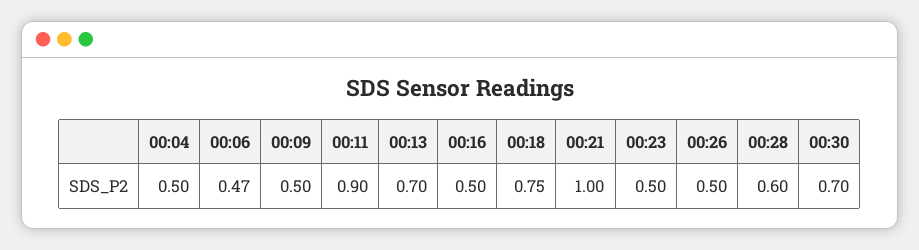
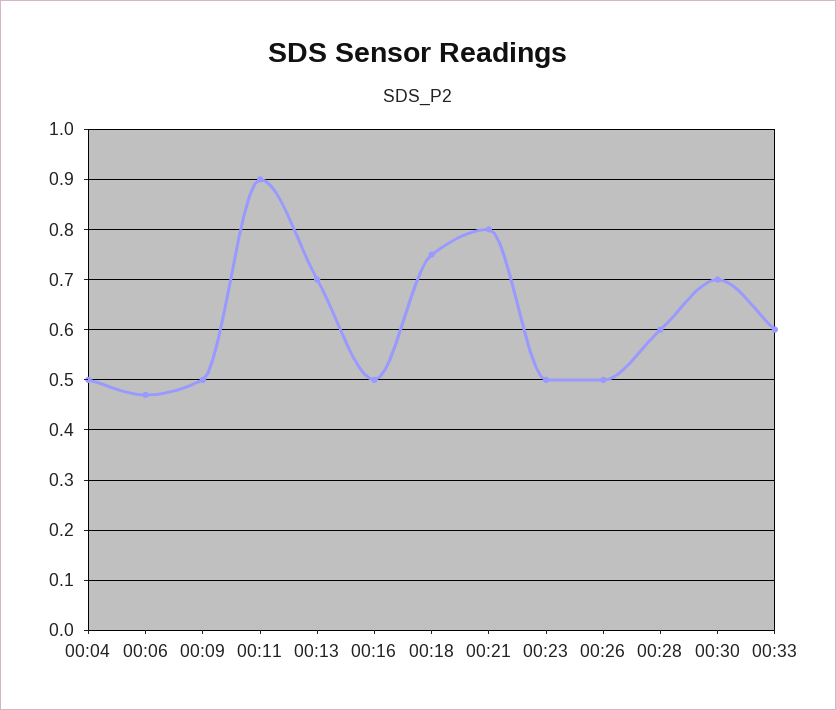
00:21: 1 -> 0.8
00:33: none -> 0.6

